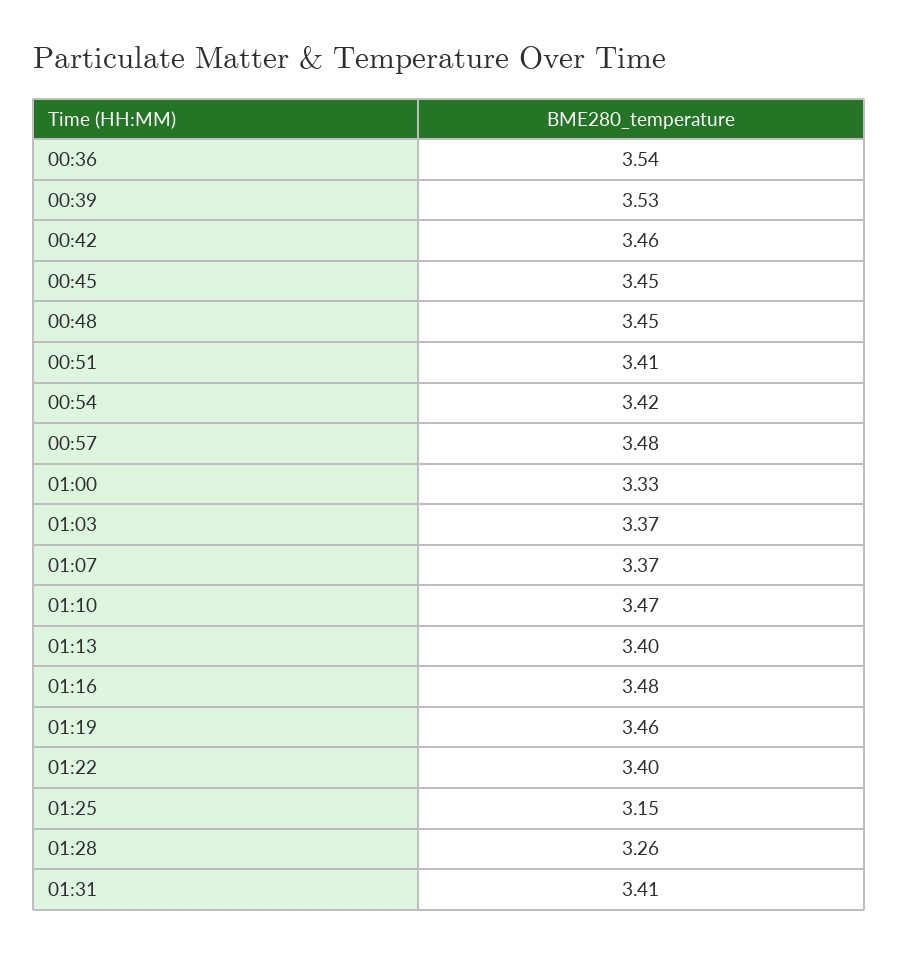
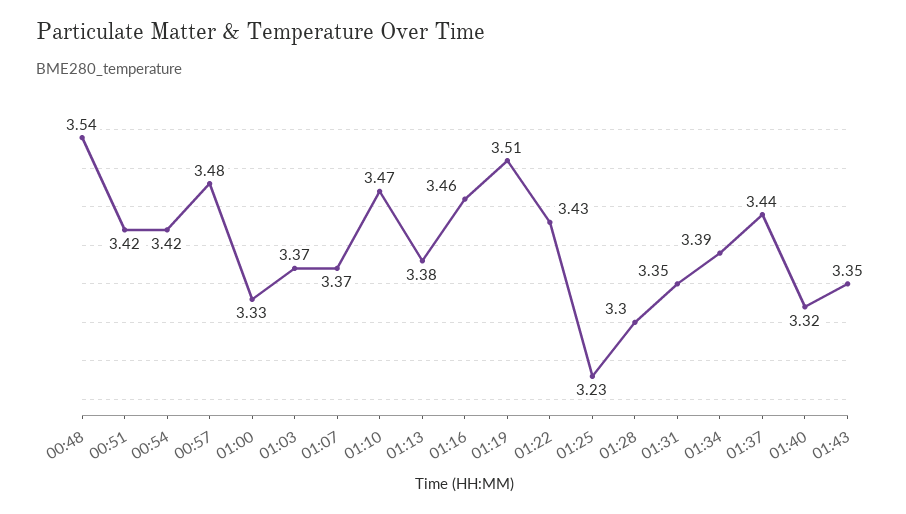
00:36: 3.54 -> none
00:39: 3.53 -> none
00:42: 3.46 -> none
00:45: 3.45 -> none
00:48: 3.45 -> 3.54
00:51: 3.41 -> 3.42
01:13: 3.4 -> 3.38
01:16: 3.48 -> 3.46
01:19: 3.46 -> 3.51
01:22: 3.4 -> 3.43
01:25: 3.15 -> 3.23
01:28: 3.26 -> 3.3
01:31: 3.41 -> 3.35
01:34: none -> 3.39
01:37: none -> 3.44
01:40: none -> 3.32
01:43: none -> 3.35

